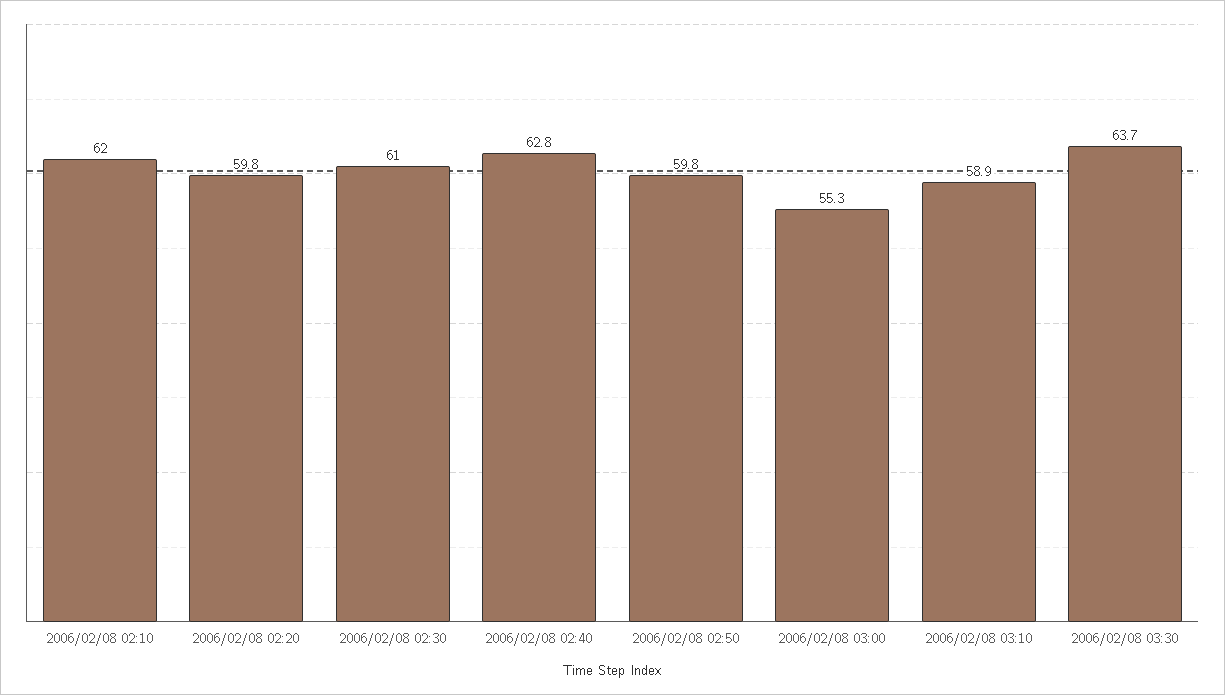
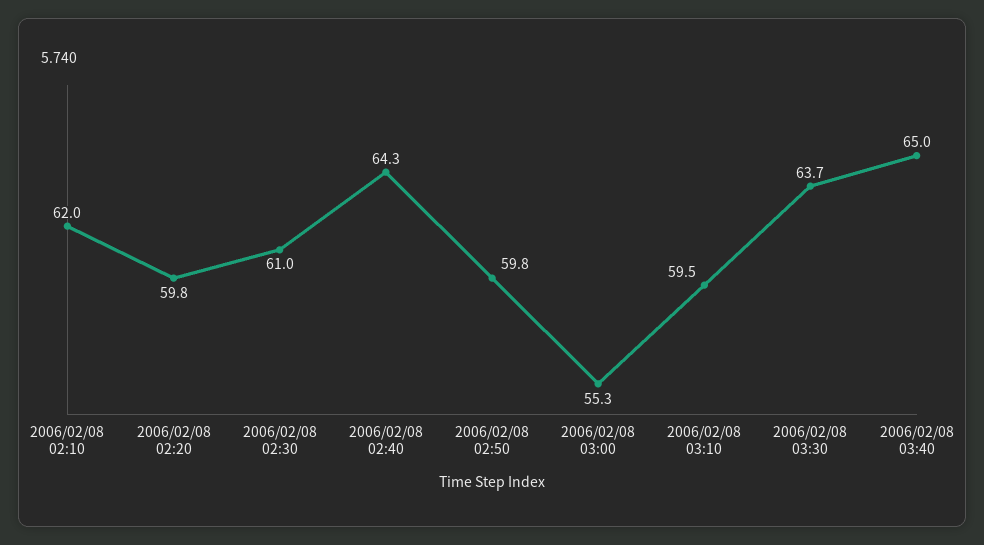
2006/02/08 02:40: 62.8 -> 64.3
2006/02/08 03:10: 58.9 -> 59.5
2006/02/08 03:40: none -> 65

